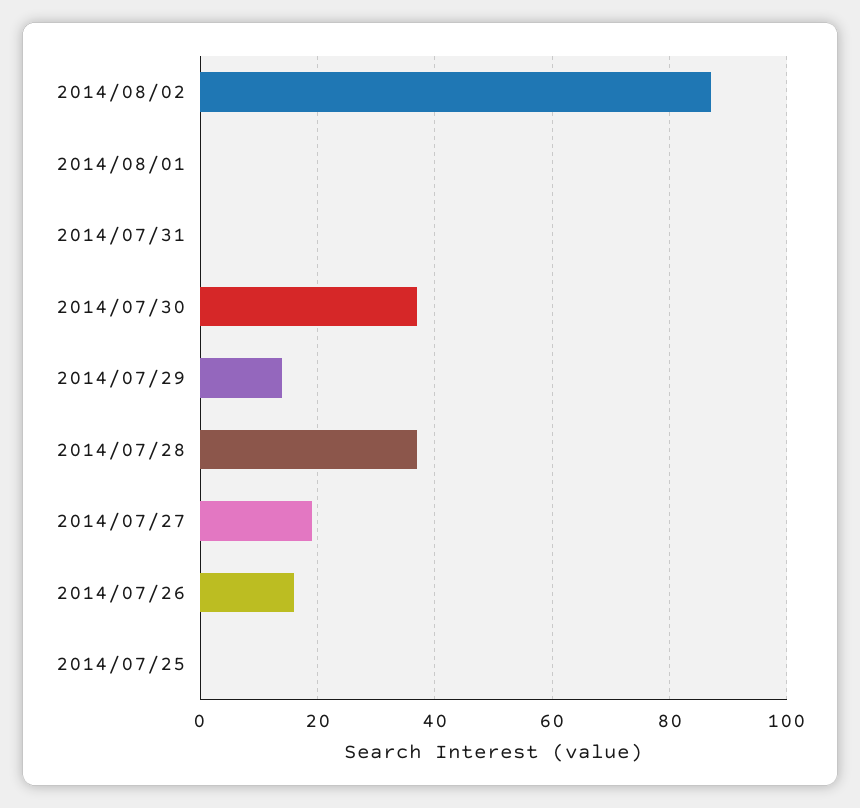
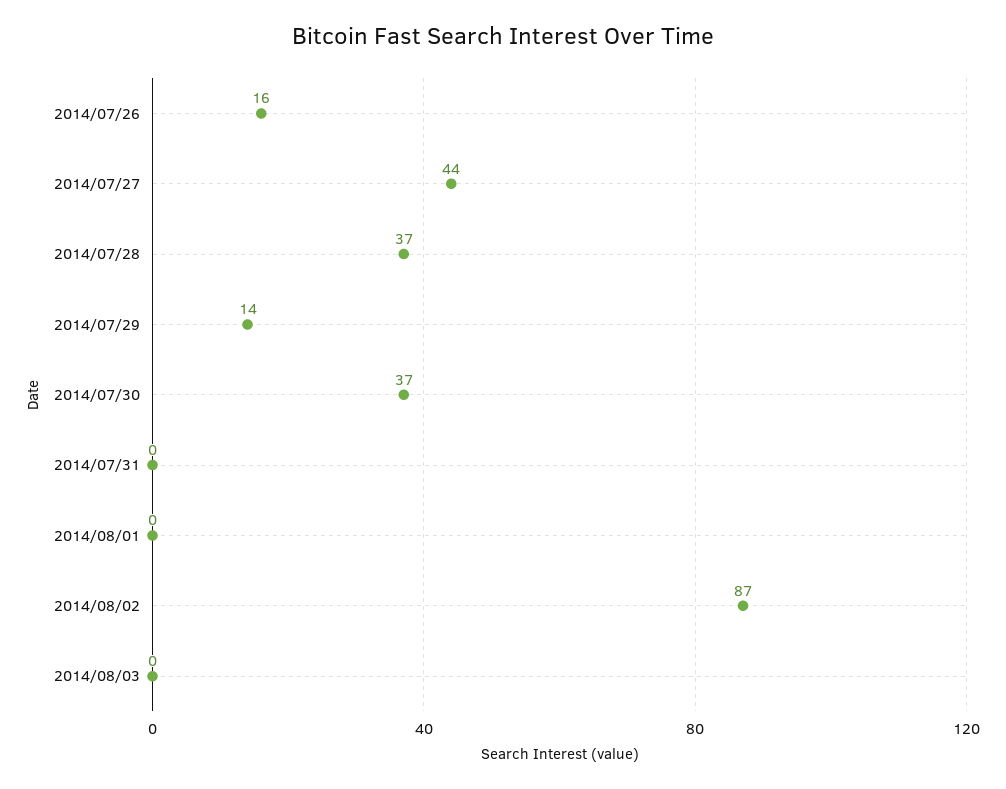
2014/07/27: 20 -> 44
2014/07/25: 0 -> none
2014/08/03: none -> 0

